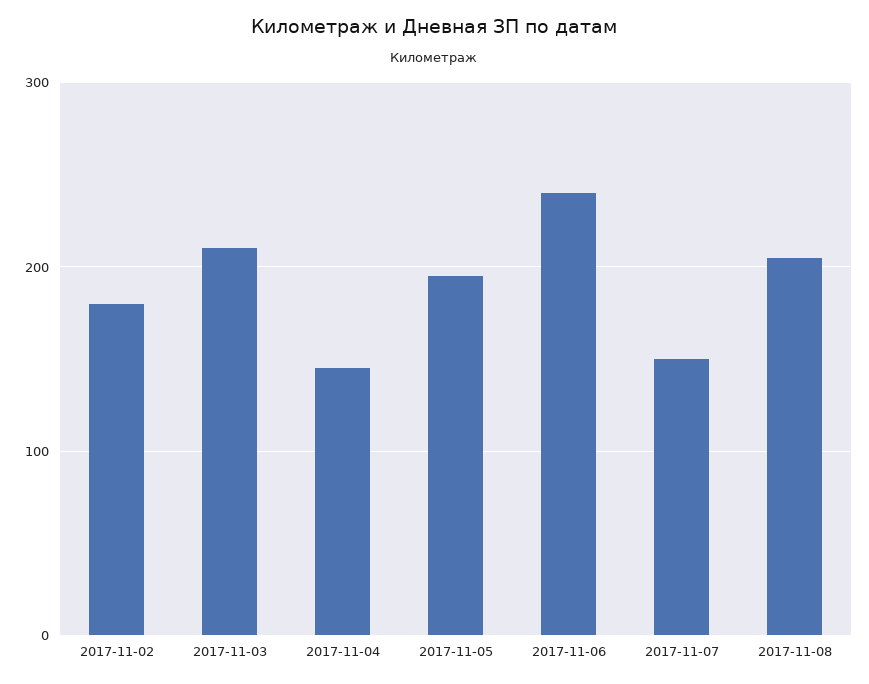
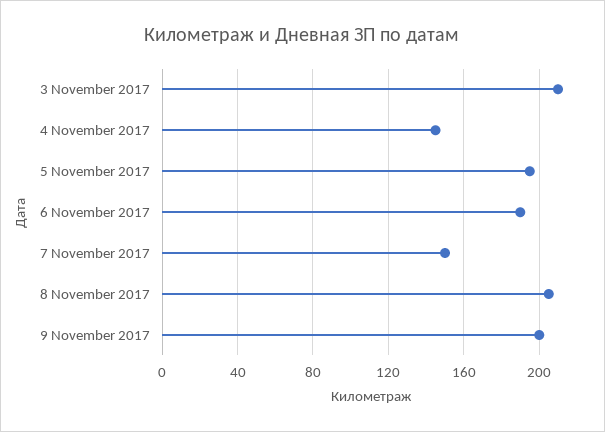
2017-11-02: 180 -> none
2017-11-06: 240 -> 190
9 November 2017: none -> 200

